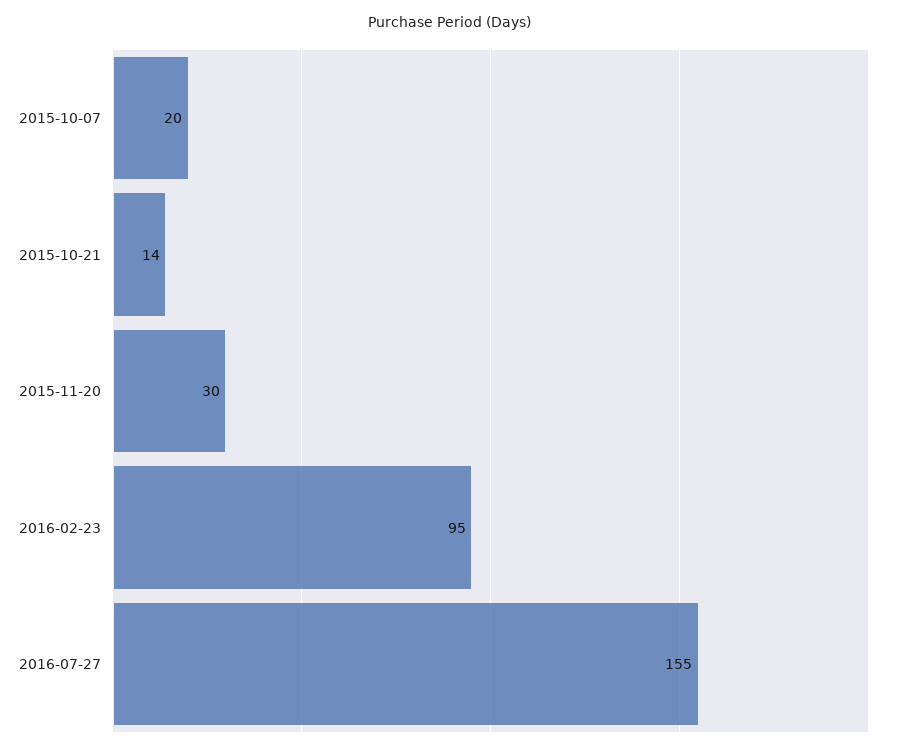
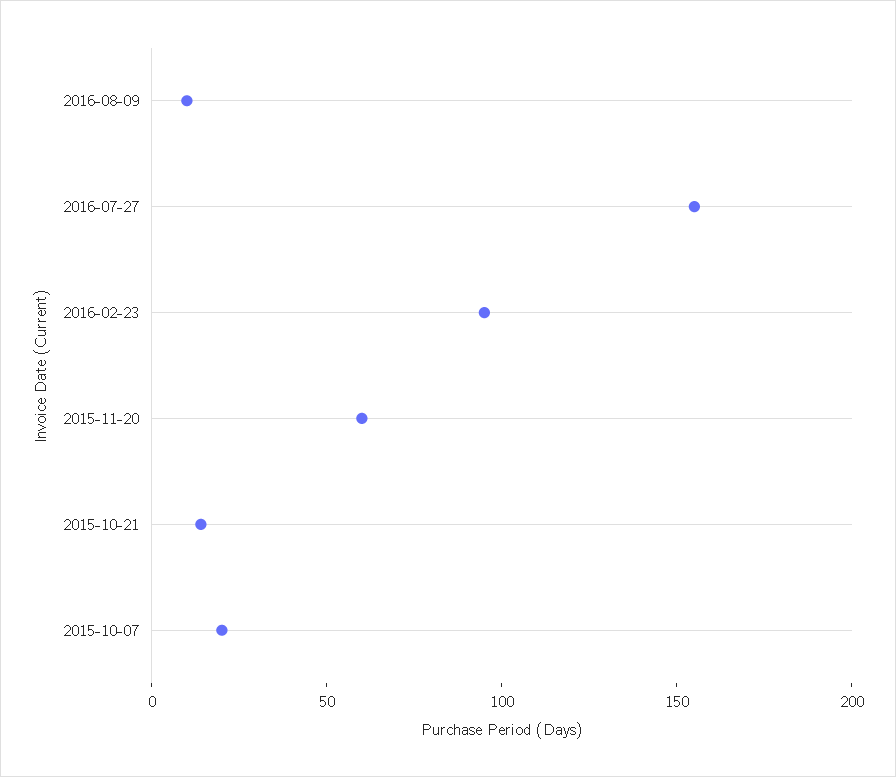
2015-11-20: 30 -> 60
2016-08-09: none -> 10

